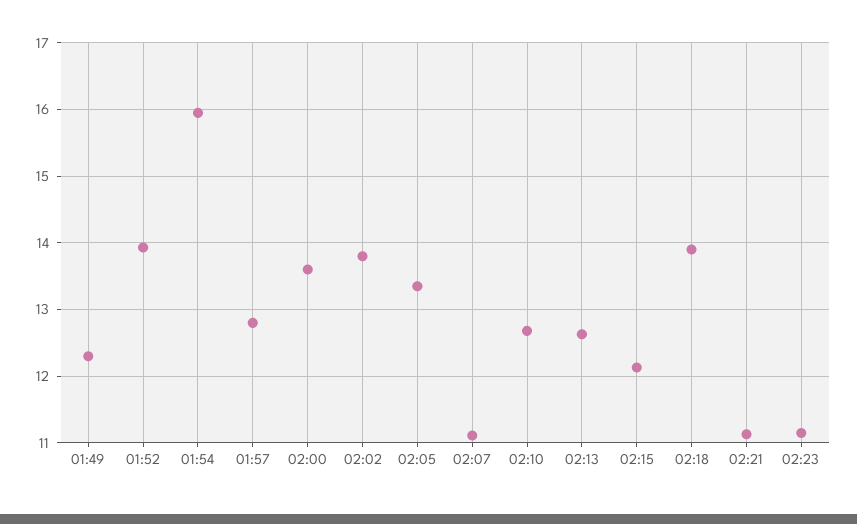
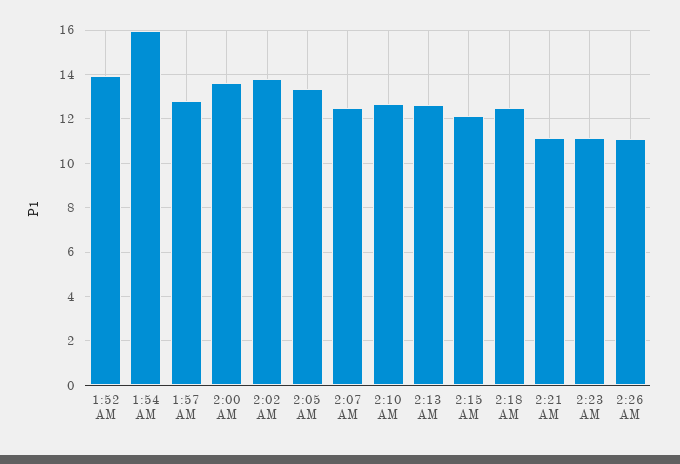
01:49: 12.3 -> none
02:07: 11.1 -> 12.5
02:18: 13.9 -> 12.5
2:26 AM: none -> 11

